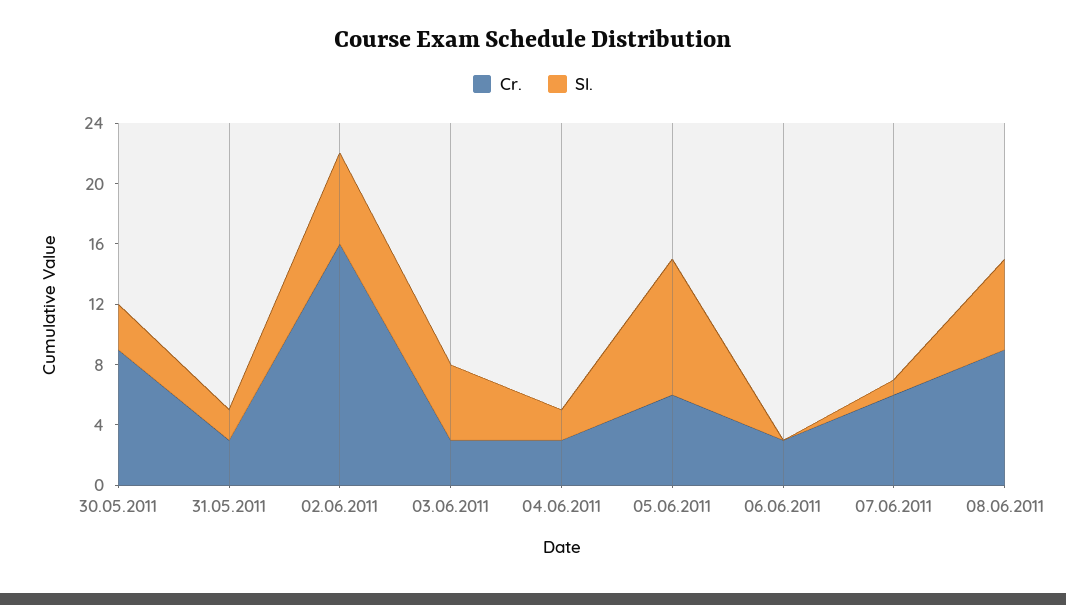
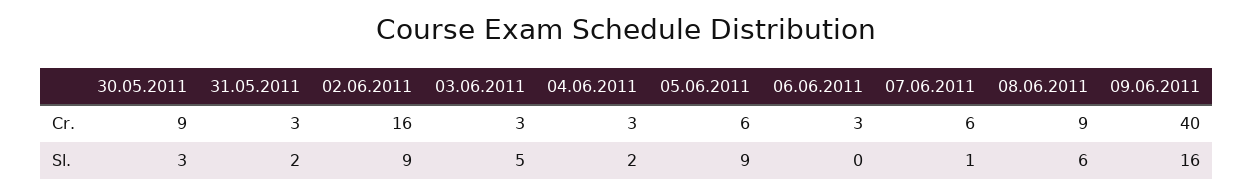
Sl., 02.06.2011: 6 -> 9
Cr., 09.06.2011: none -> 40
Sl., 09.06.2011: none -> 16

